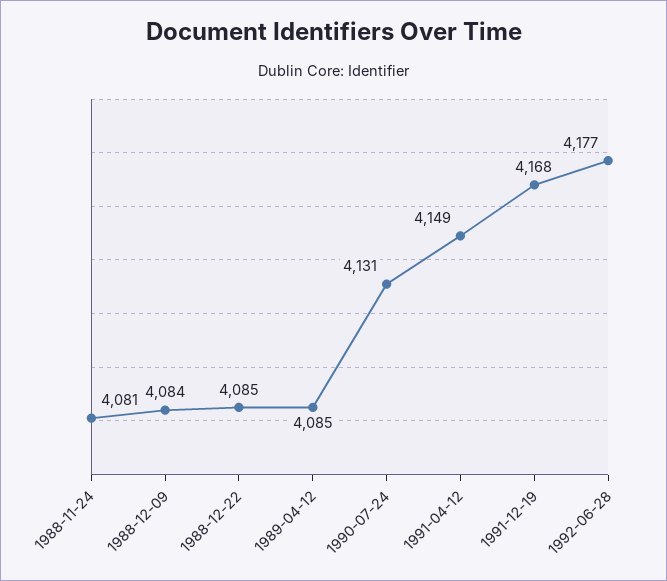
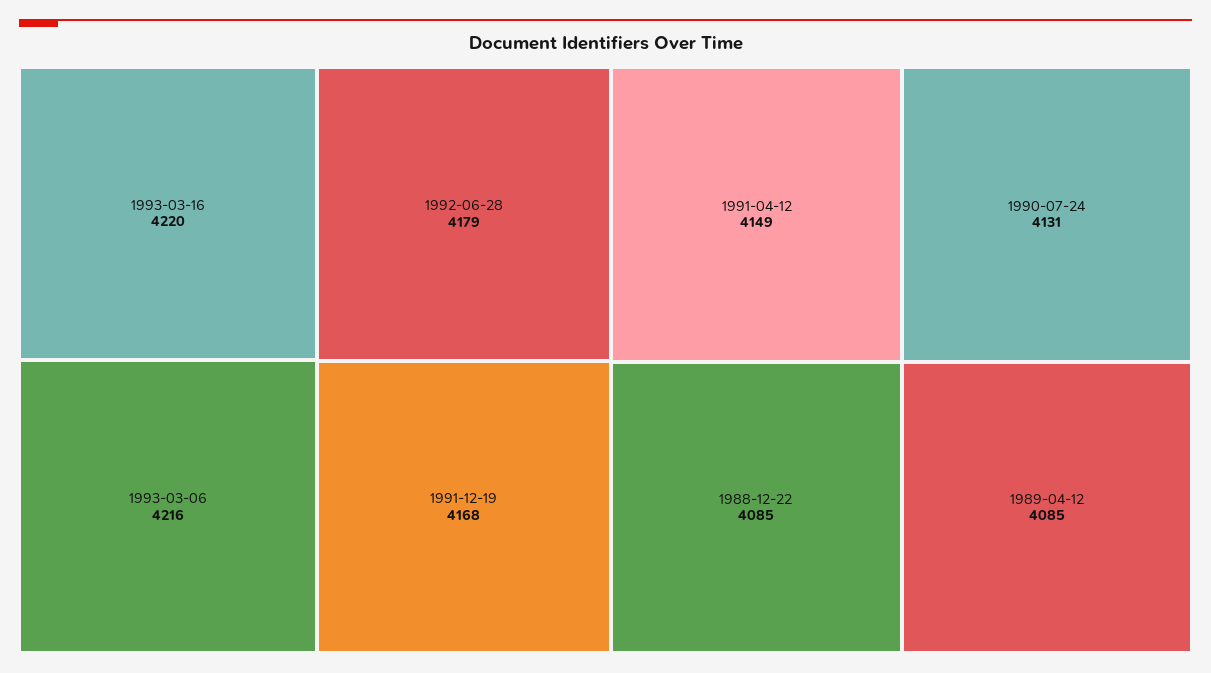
1988-11-24: 4081 -> none
1988-12-09: 4084 -> none
1992-06-28: 4177 -> 4179
1993-03-16: none -> 4220
1993-03-06: none -> 4216

